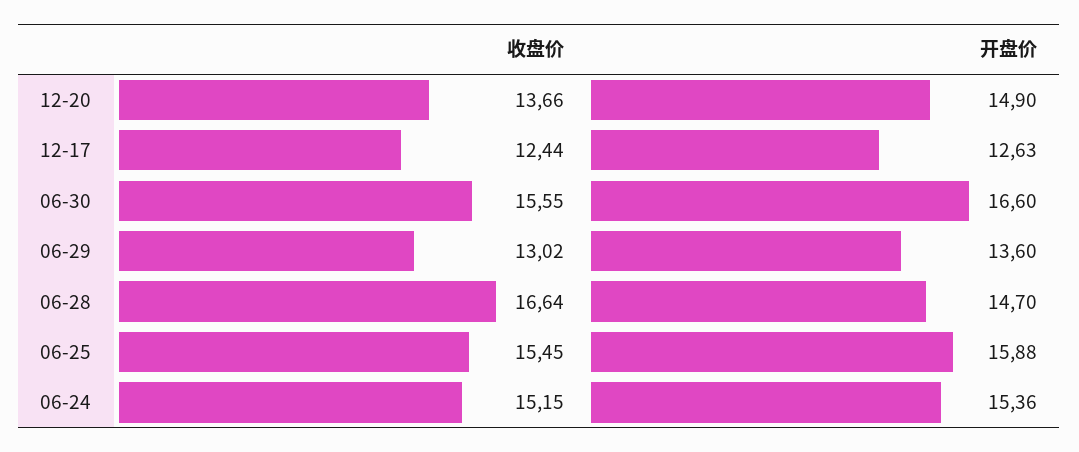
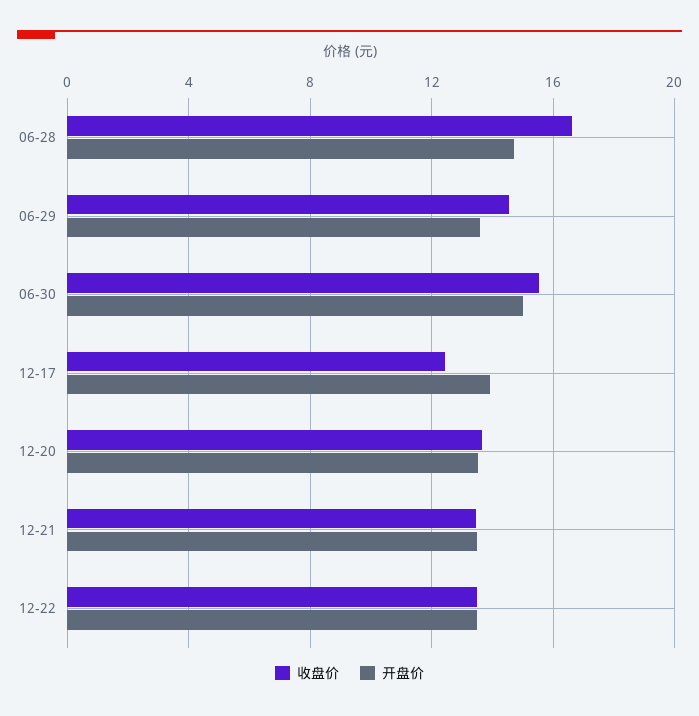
开盘价, 12-20: 14.9 -> 13.5
开盘价, 12-17: 12.63 -> 14
开盘价, 06-30: 16.6 -> 15
收盘价, 06-29: 13.02 -> 14.5
收盘价, 06-25: 15.45 -> none
开盘价, 06-25: 15.88 -> none
收盘价, 06-24: 15.15 -> none
开盘价, 06-24: 15.36 -> none
收盘价, 12-21: none -> 13.5
开盘价, 12-21: none -> 13.5
收盘价, 12-22: none -> 13.5
开盘价, 12-22: none -> 13.5

